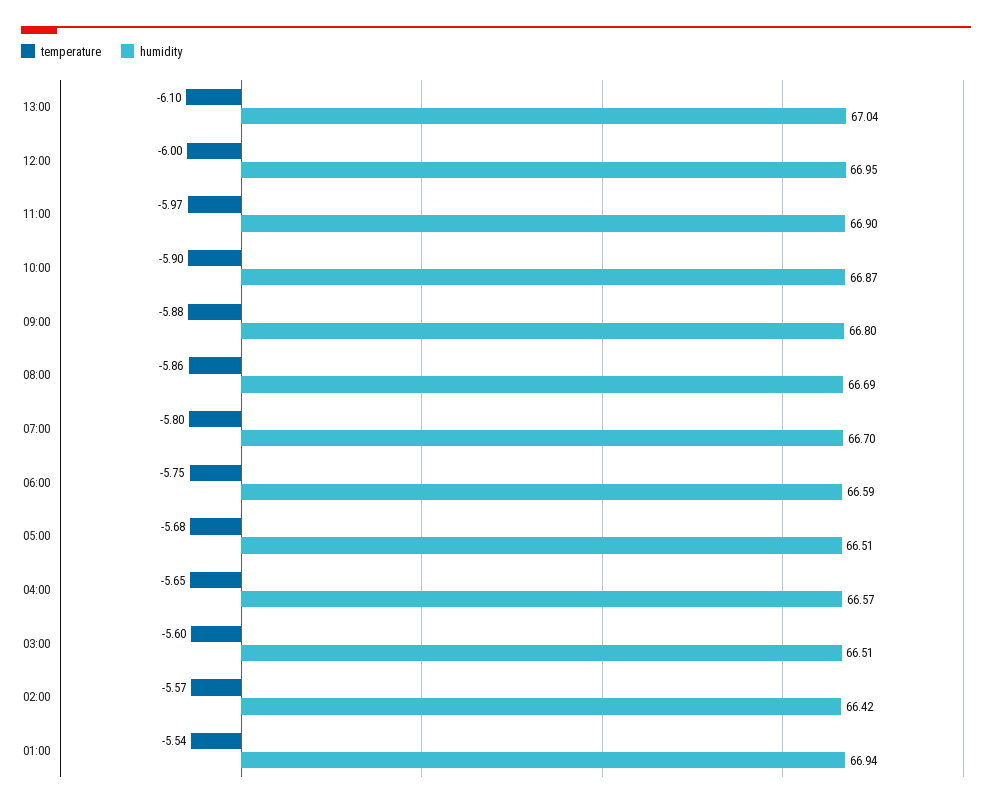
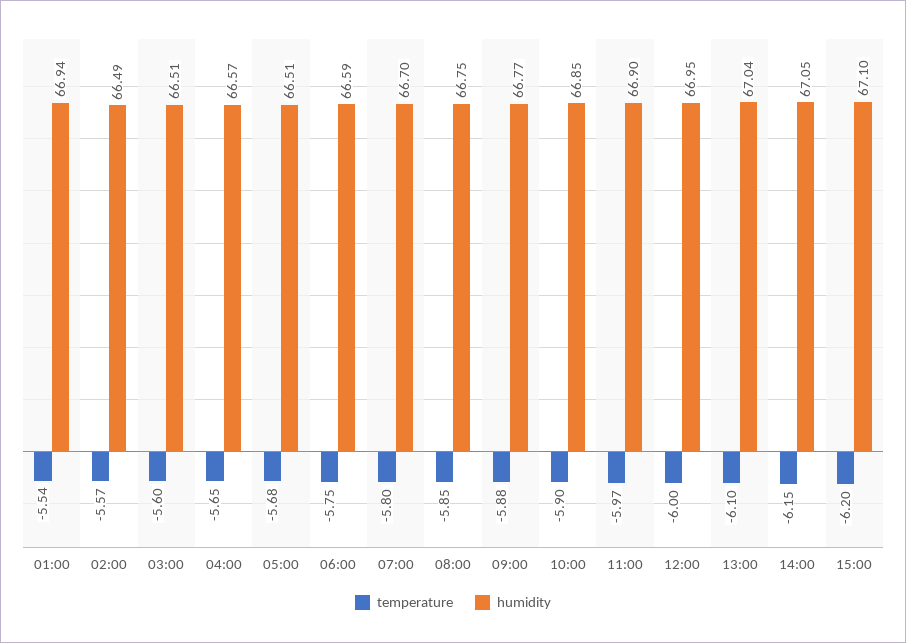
humidity, 10:00: 66.87 -> 66.85
humidity, 09:00: 66.8 -> 66.77
temperature, 08:00: -5.86 -> -5.85
humidity, 08:00: 66.69 -> 66.75
humidity, 02:00: 66.42 -> 66.49
temperature, 14:00: none -> -6.15
humidity, 14:00: none -> 67.05
temperature, 15:00: none -> -6.2
humidity, 15:00: none -> 67.1

